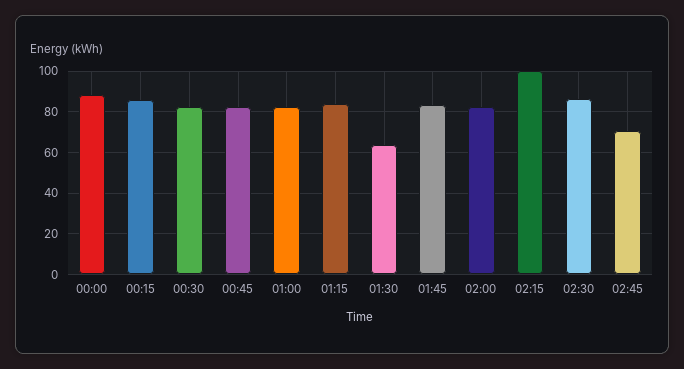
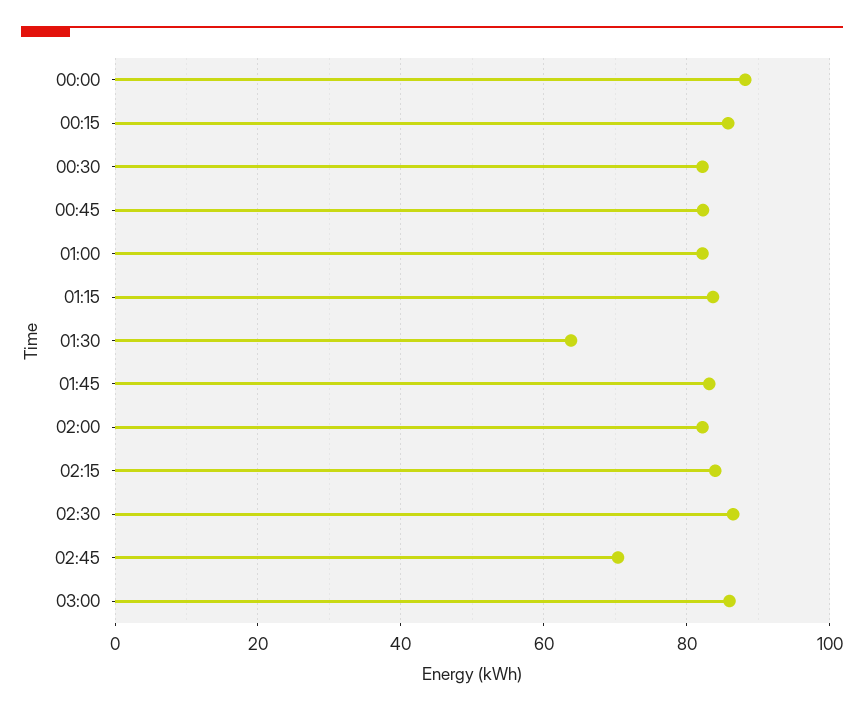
02:15: 100 -> 84
03:00: none -> 86

